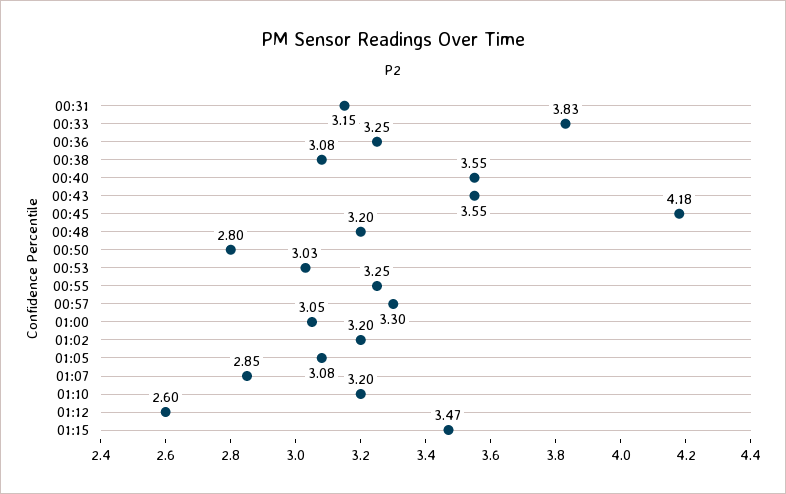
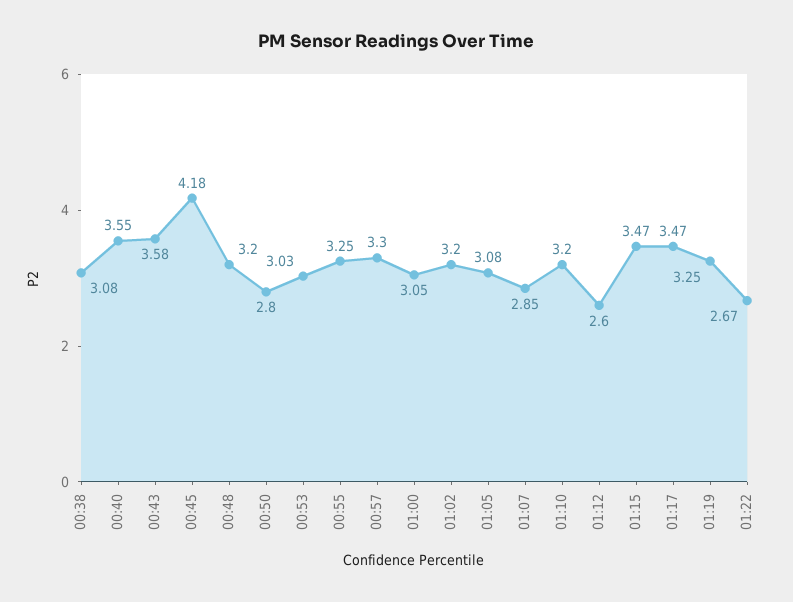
00:31: 3.15 -> none
00:33: 3.83 -> none
00:36: 3.25 -> none
00:43: 3.55 -> 3.58
01:17: none -> 3.47
01:19: none -> 3.25
01:22: none -> 2.67

